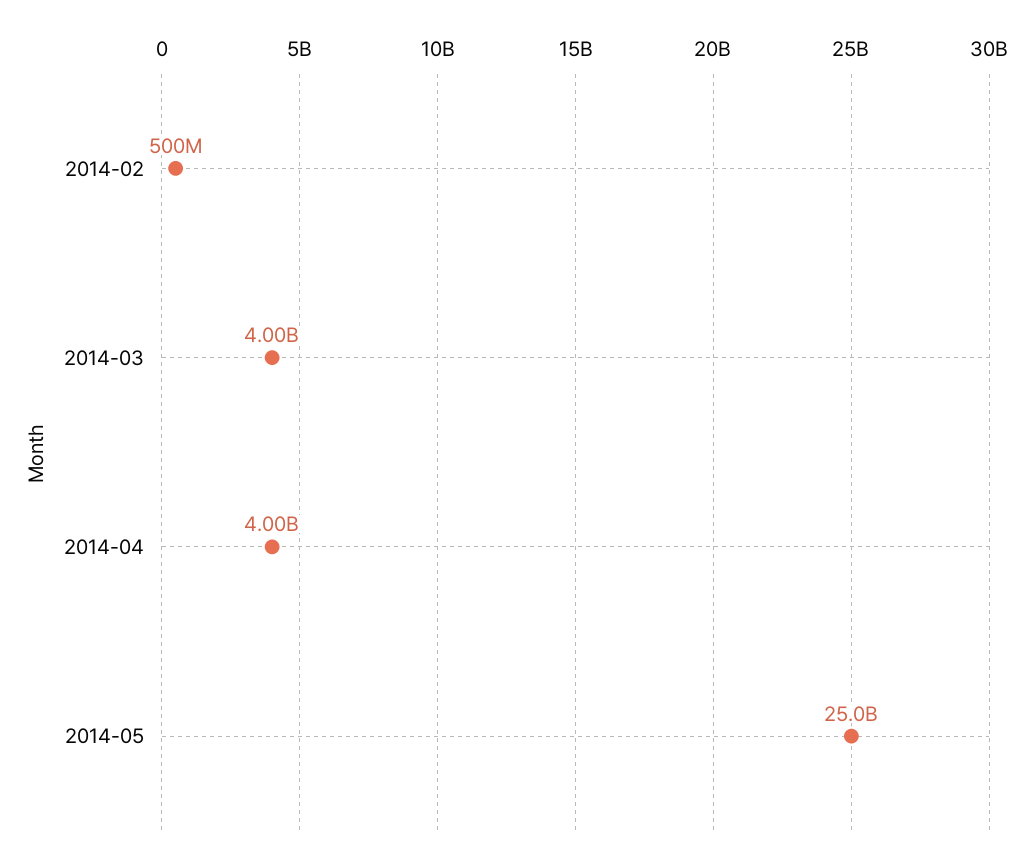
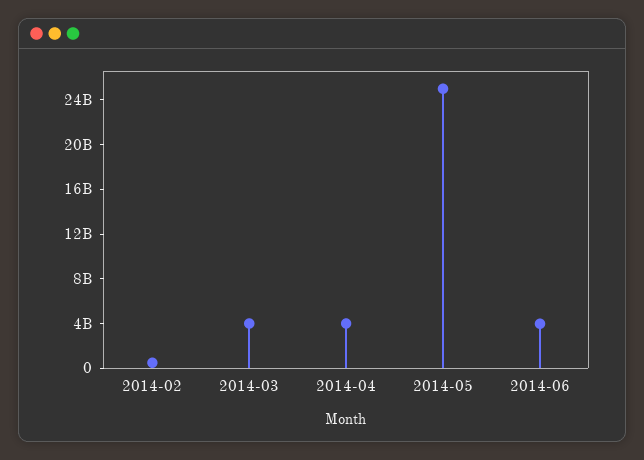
2014-06: none -> 4000000000

